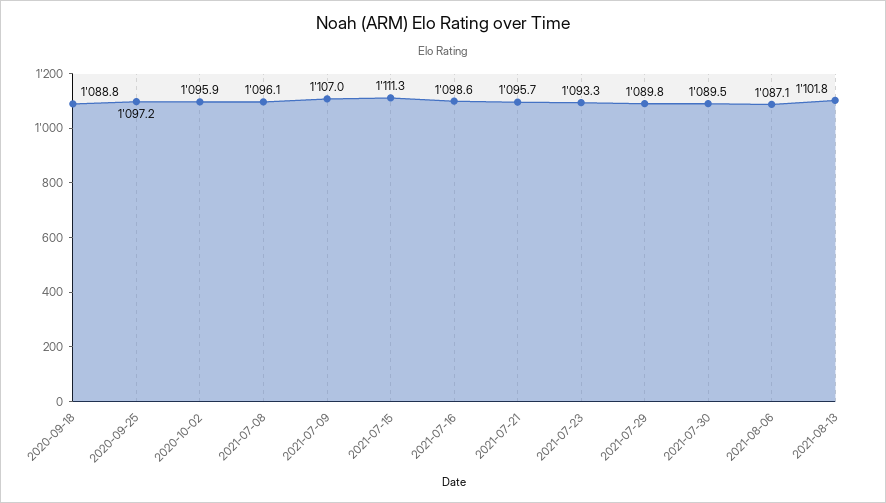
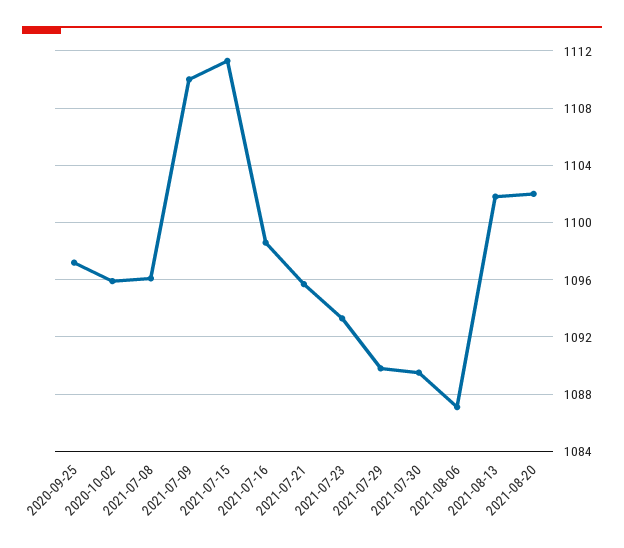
2020-09-18: 1088.8 -> none
2021-07-09: 1107 -> 1110
2021-08-20: none -> 1102

